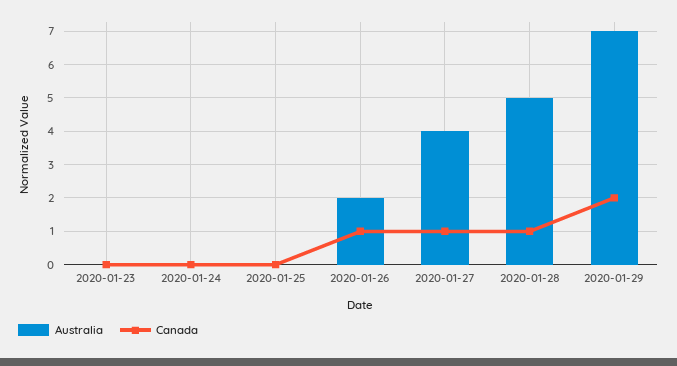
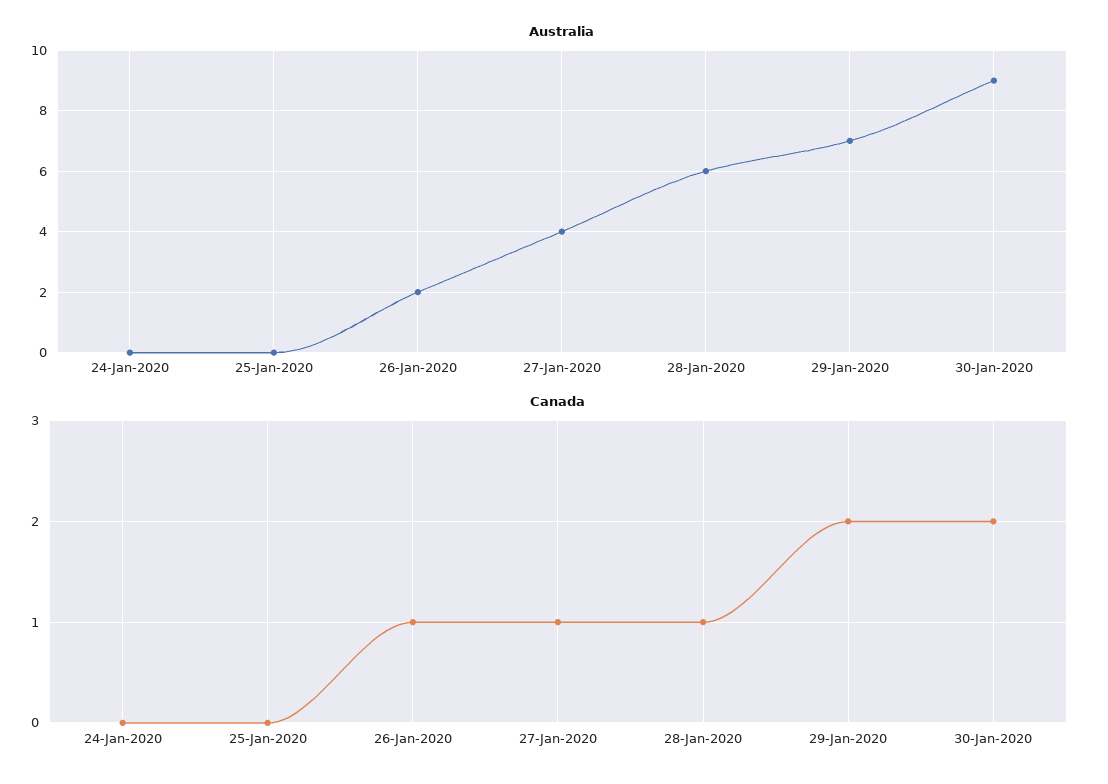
Australia, 2020-01-23: 0 -> none
Canada, 2020-01-23: 0 -> none
Australia, 2020-01-28: 5 -> 6
Australia, 30-Jan-2020: none -> 9
Canada, 30-Jan-2020: none -> 2

